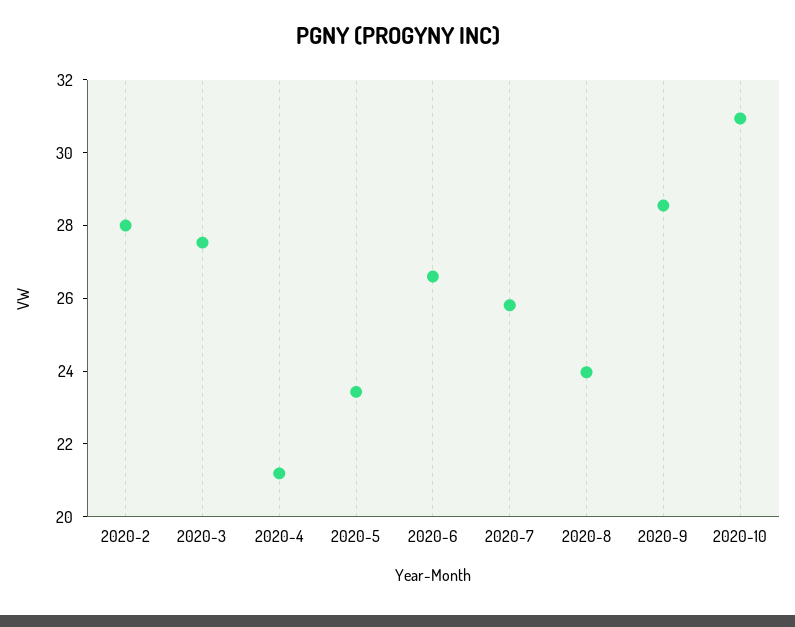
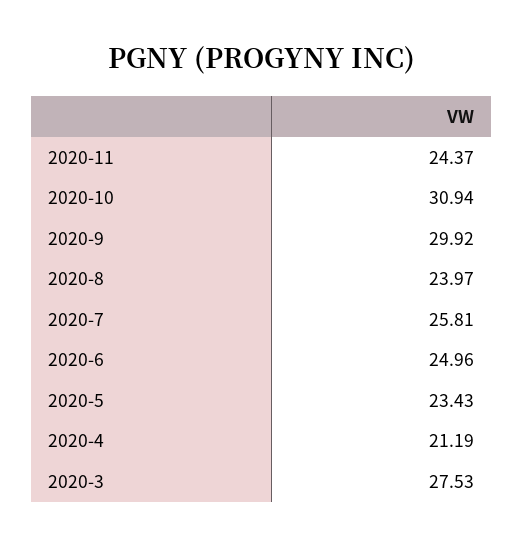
2020-2: 28 -> none
2020-6: 26.5 -> 24.96
2020-9: 28.5 -> 29.92
2020-11: none -> 24.37

